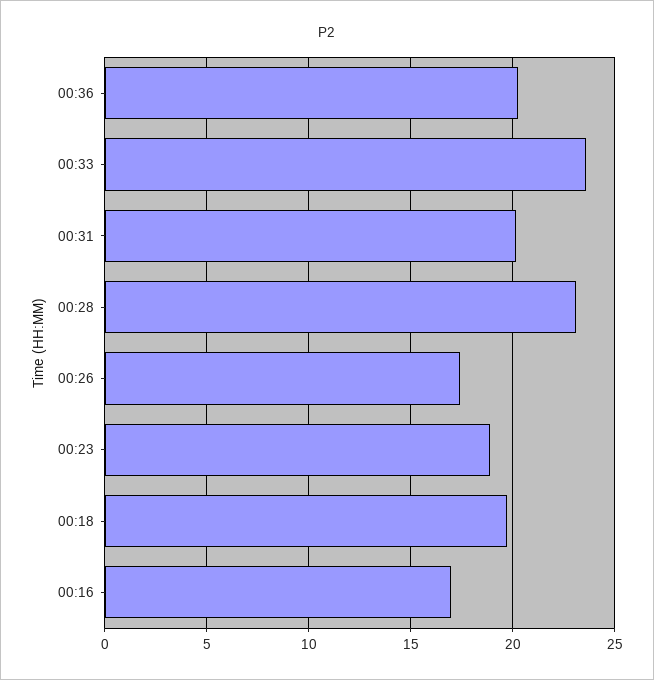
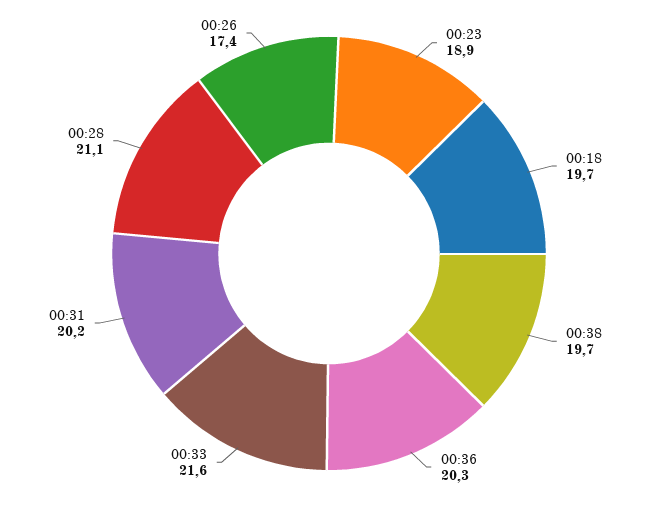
00:33: 23.5 -> 21.6
00:28: 23 -> 21.1
00:16: 17 -> none
00:38: none -> 19.7

